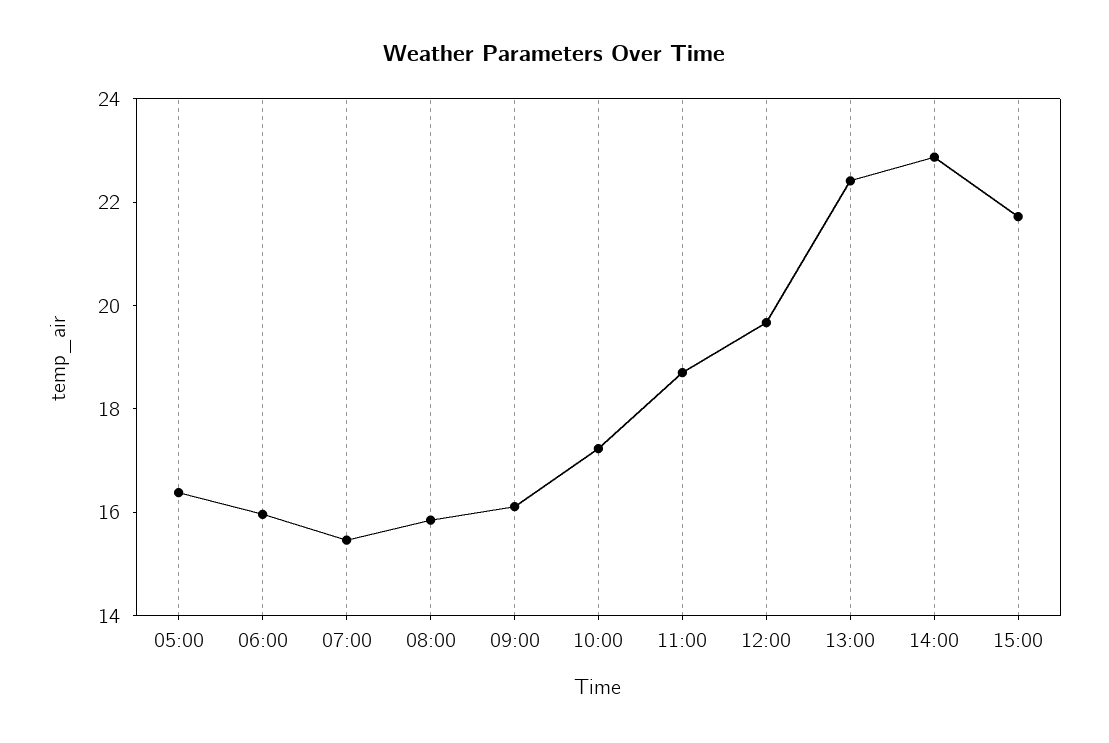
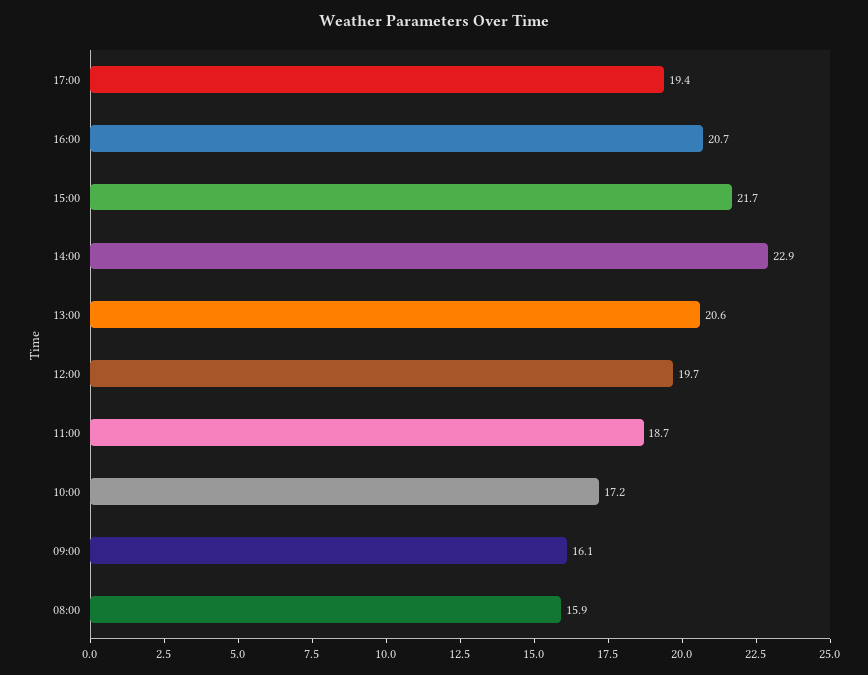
05:00: 16.5 -> none
06:00: 16 -> none
07:00: 15.5 -> none
13:00: 22.5 -> 20.6
17:00: none -> 19.4
16:00: none -> 20.7

